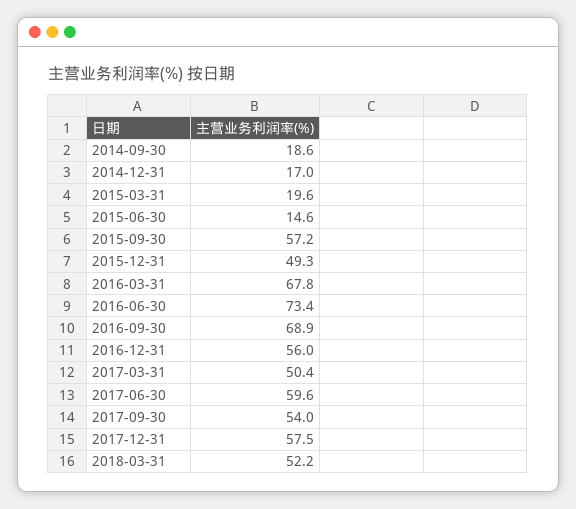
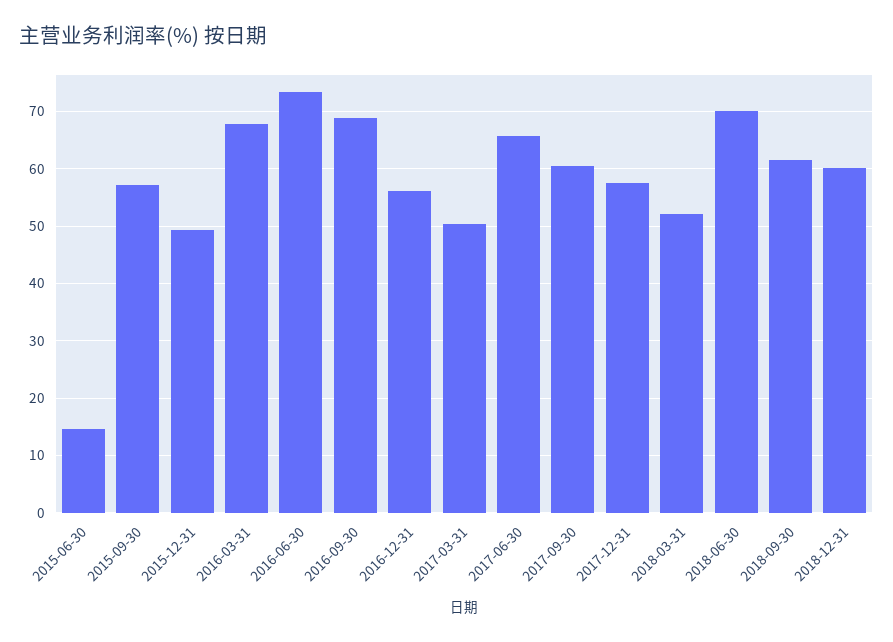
2014-09-30: 18.6 -> none
2014-12-31: 17 -> none
2015-03-31: 19.6 -> none
2017-06-30: 59.6 -> 66
2017-09-30: 54 -> 60
2018-06-30: none -> 70
2018-09-30: none -> 62
2018-12-31: none -> 60

